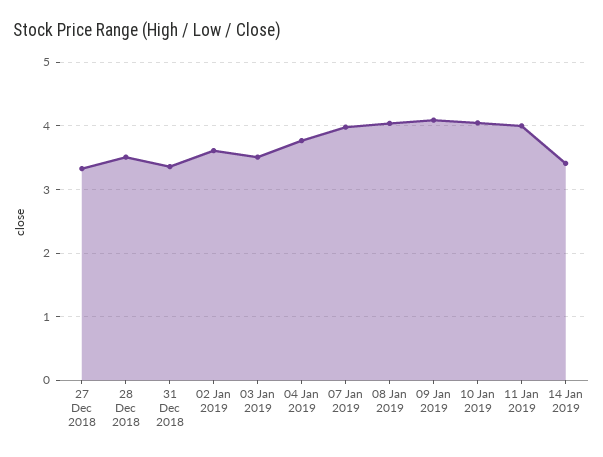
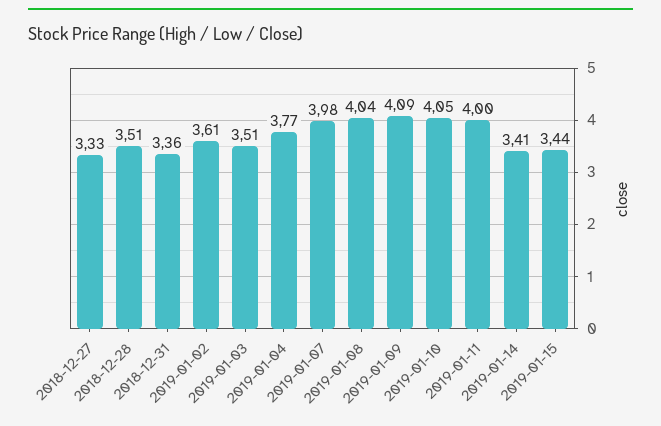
2019-01-15: none -> 3.44

